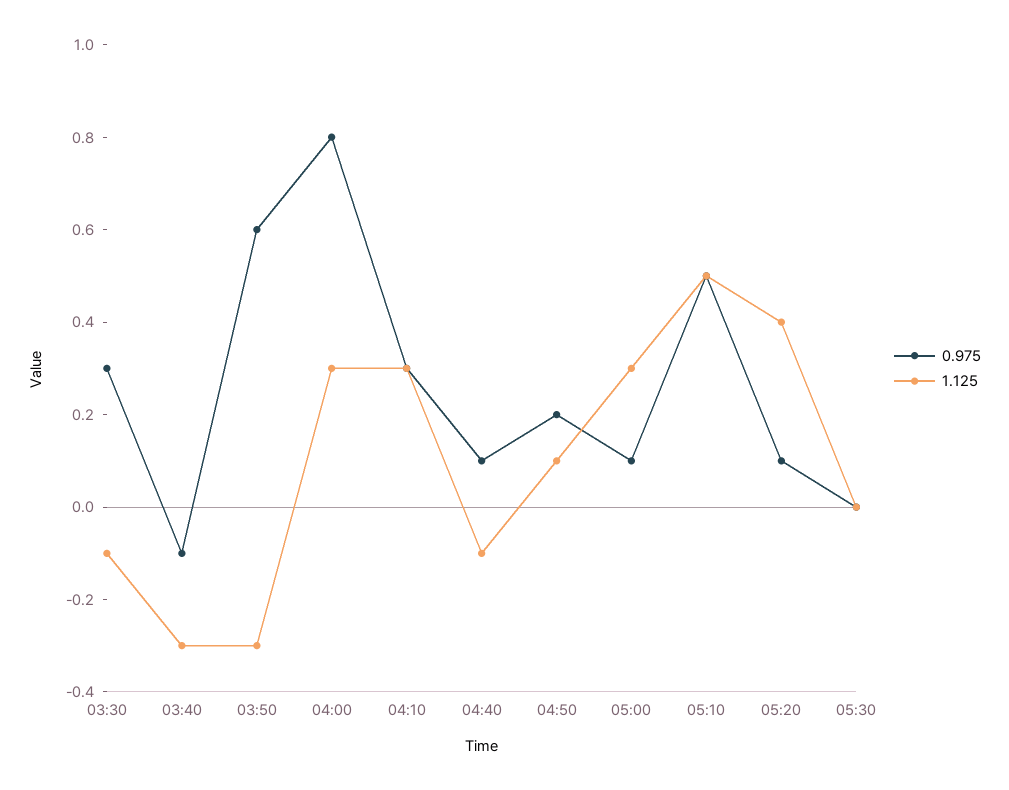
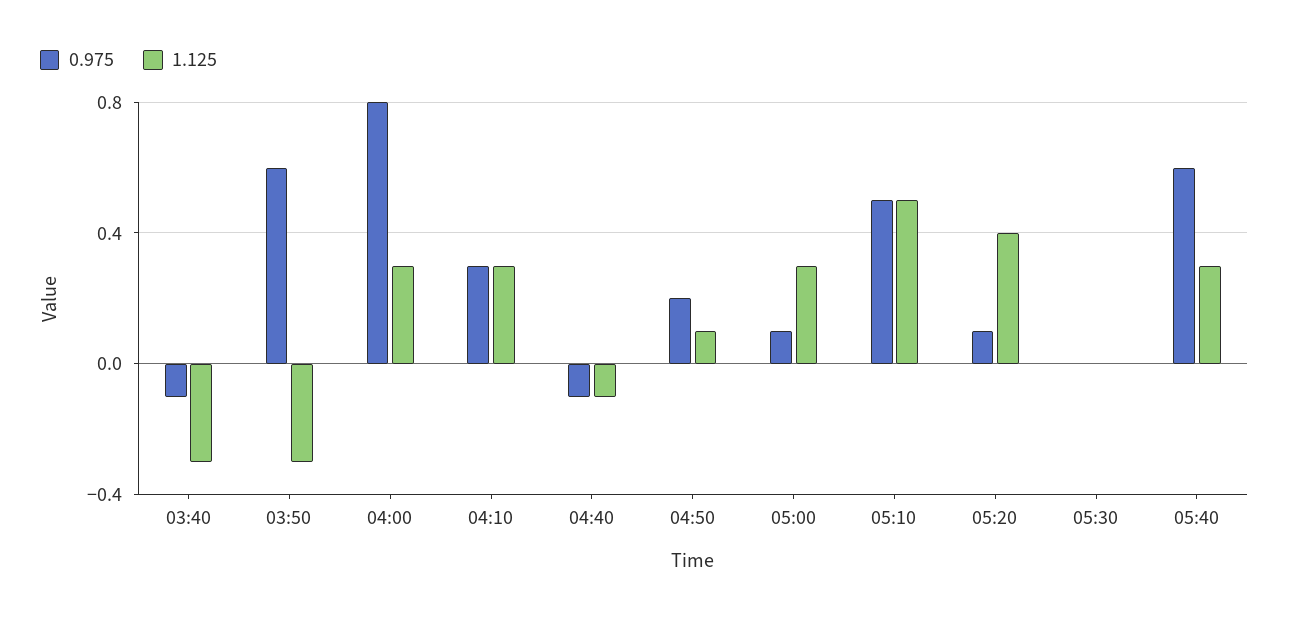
0.975, 03:30: 0.3 -> none
1.125, 03:30: -0.1 -> none
0.975, 04:40: 0.1 -> -0.1
0.975, 05:40: none -> 0.6
1.125, 05:40: none -> 0.3

